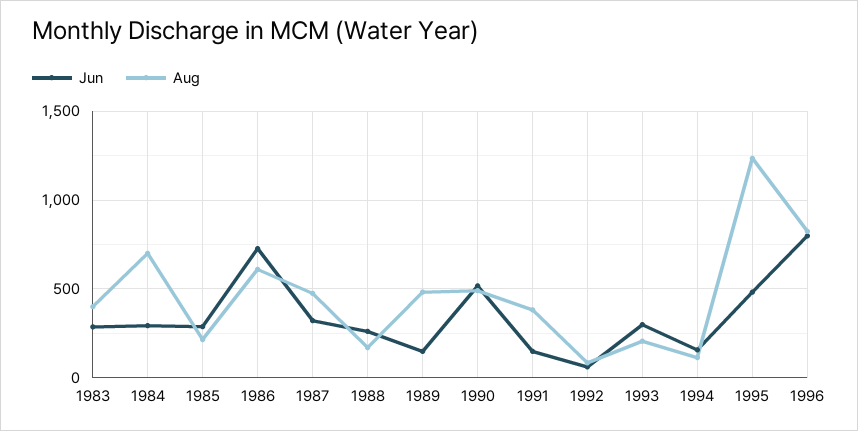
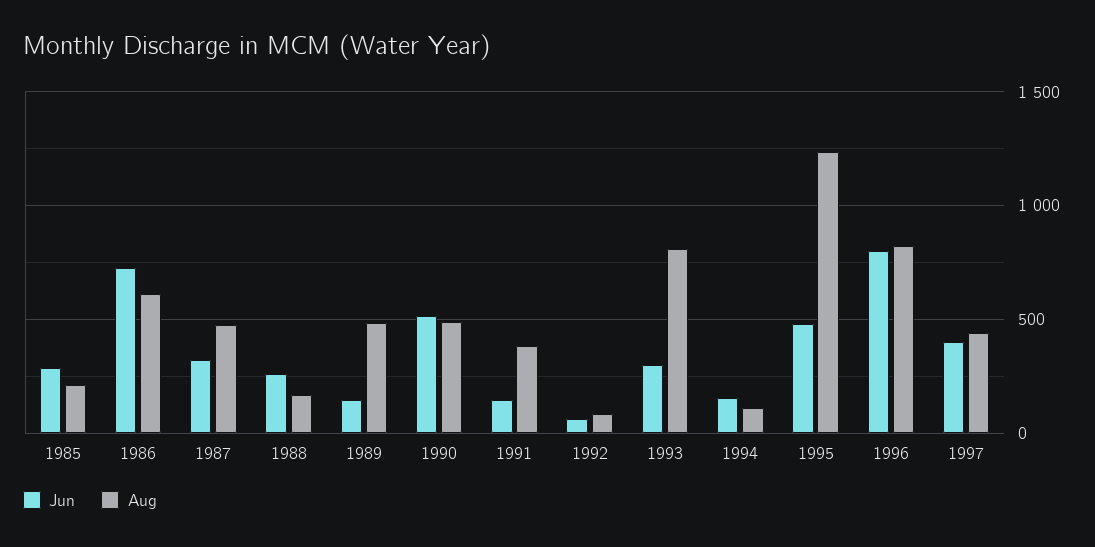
Jun, 1983: 300 -> none
Aug, 1983: 400 -> none
Jun, 1984: 300 -> none
Aug, 1984: 700 -> none
Aug, 1993: 200 -> 800
Jun, 1997: none -> 400
Aug, 1997: none -> 450

